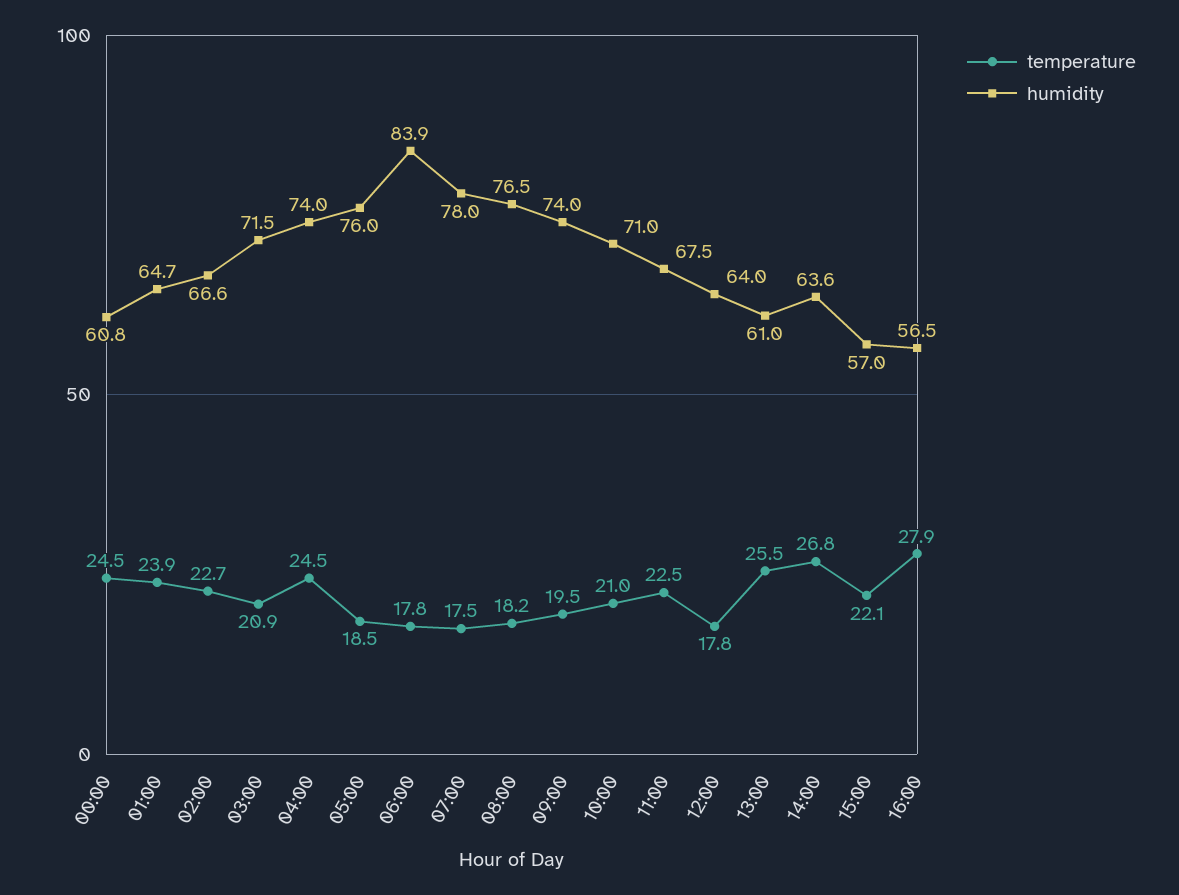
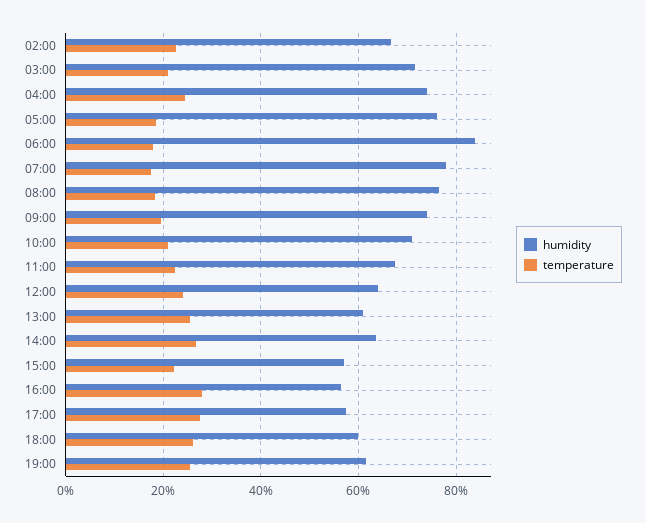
temperature, 00:00: 24.5 -> none
humidity, 00:00: 60.8 -> none
temperature, 01:00: 23.9 -> none
humidity, 01:00: 64.7 -> none
temperature, 12:00: 17.8 -> 24
humidity, 17:00: none -> 58
temperature, 17:00: none -> 28
humidity, 18:00: none -> 60
temperature, 18:00: none -> 26
humidity, 19:00: none -> 62
temperature, 19:00: none -> 26

